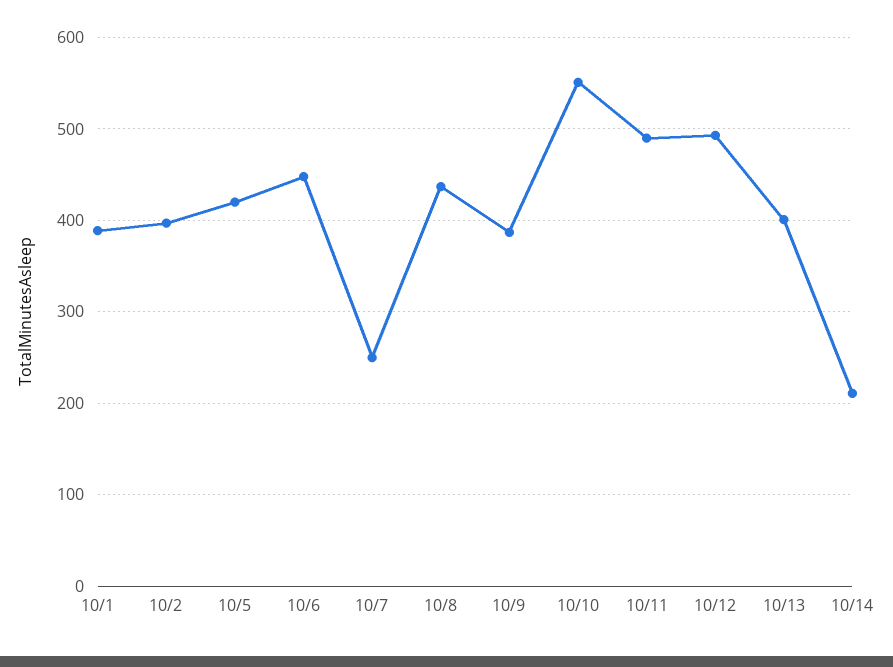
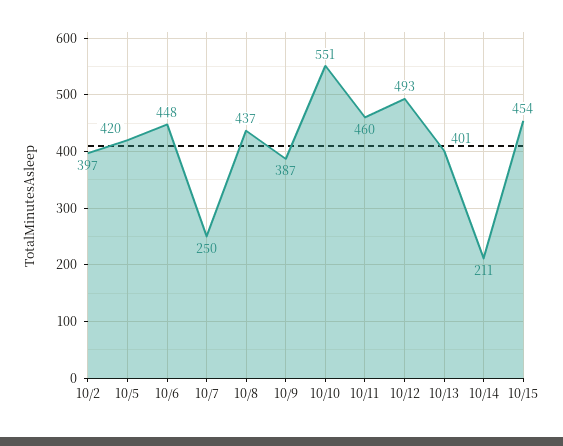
10/1: 390 -> none
10/11: 490 -> 460
10/15: none -> 454

